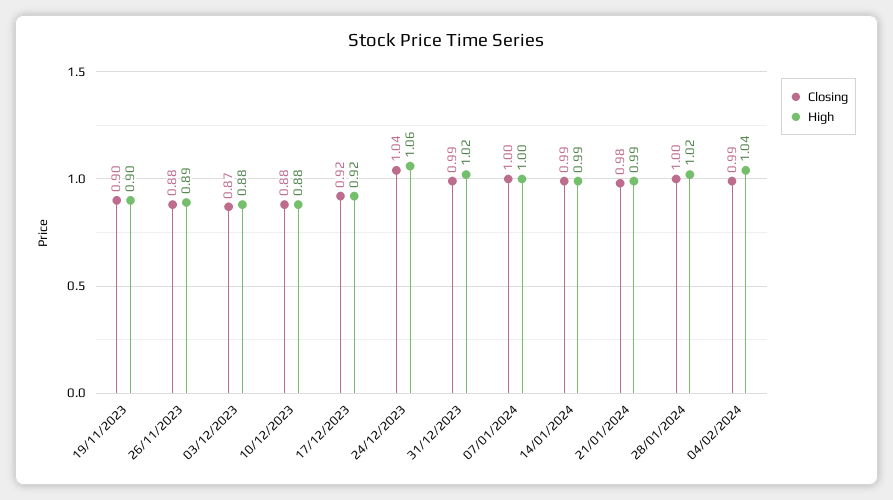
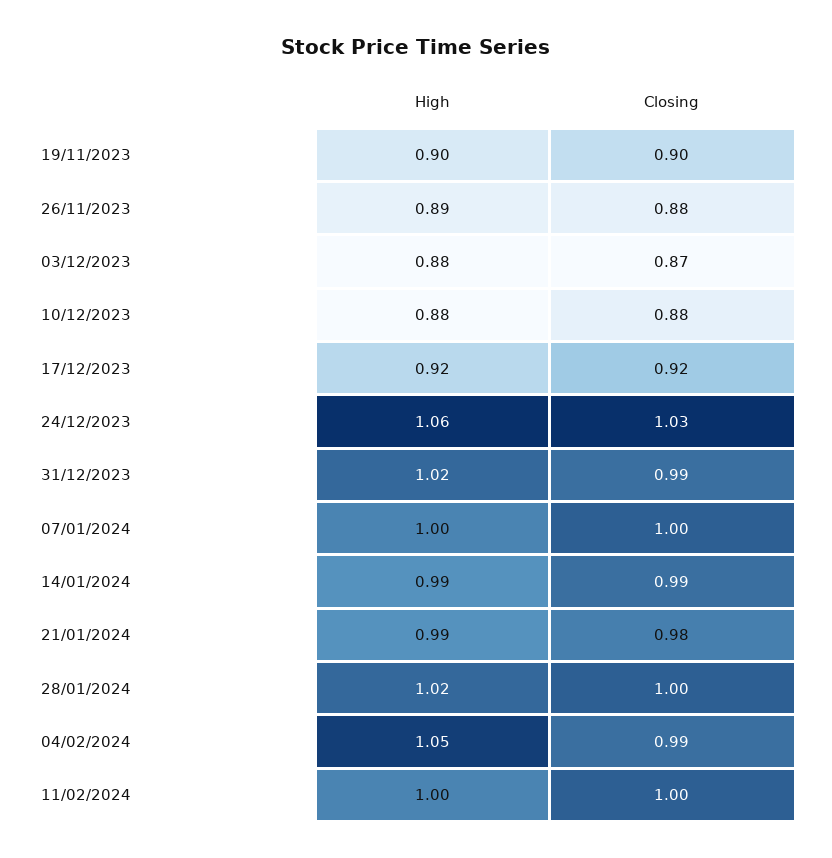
Closing, 24/12/2023: 1.04 -> 1.03
High, 04/02/2024: 1.04 -> 1.05
High, 11/02/2024: none -> 1
Closing, 11/02/2024: none -> 1

